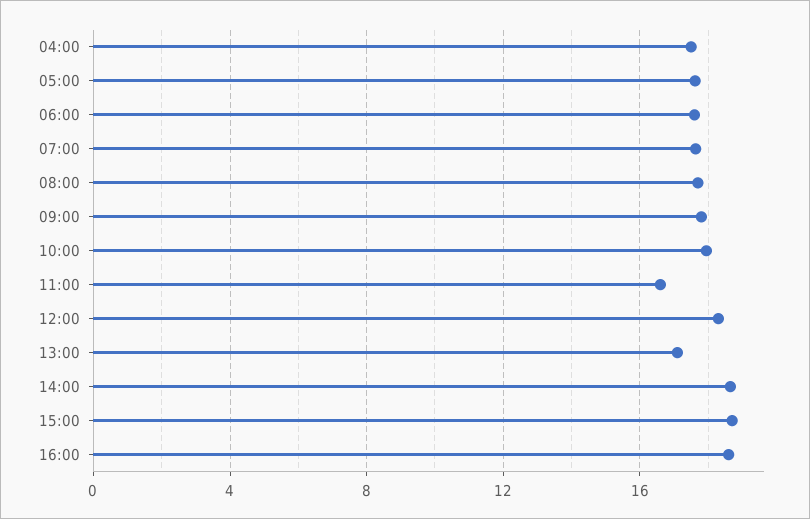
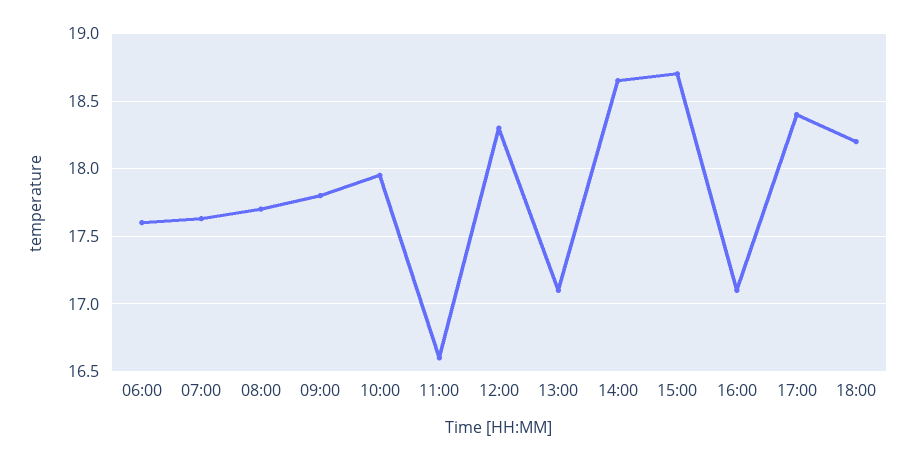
04:00: 17.5 -> none
05:00: 17.5 -> none
16:00: 18.5 -> 17.1
17:00: none -> 18.4
18:00: none -> 18.2

